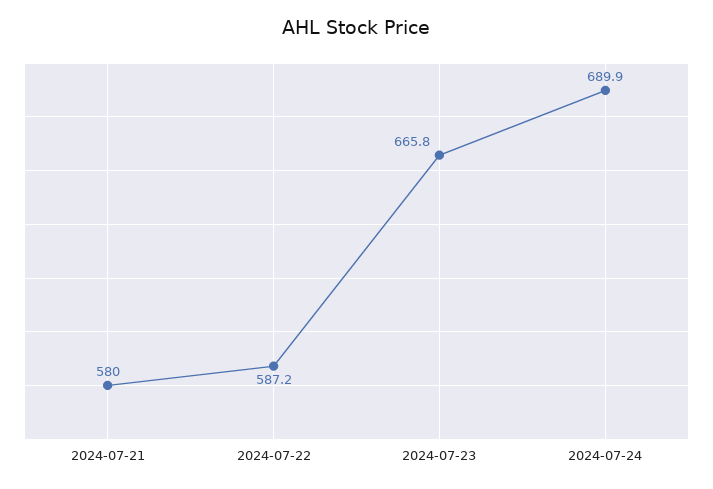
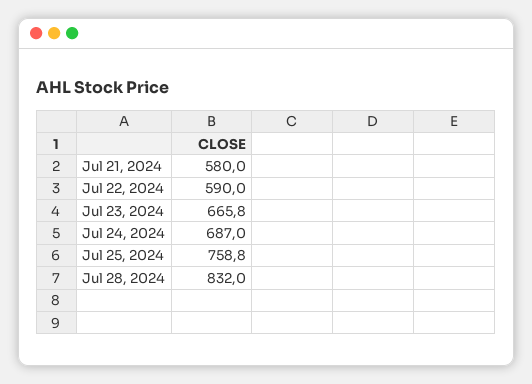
2024-07-22: 587.2 -> 590
2024-07-24: 689.9 -> 687
Jul 25, 2024: none -> 758.8
Jul 28, 2024: none -> 832

